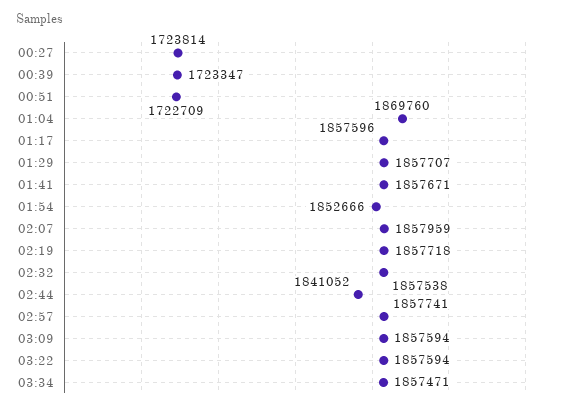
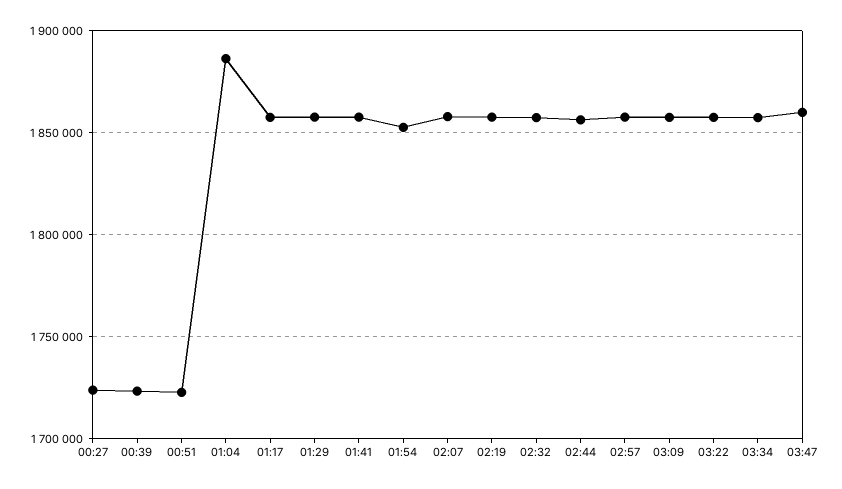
01:04: 1869760 -> 1885000
02:44: 1841052 -> 1855000
03:47: none -> 1860000

